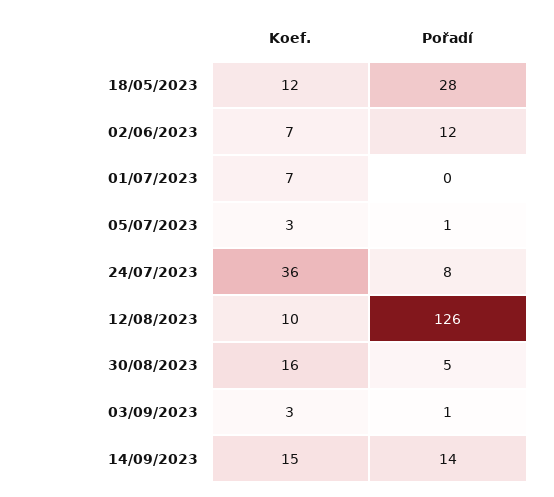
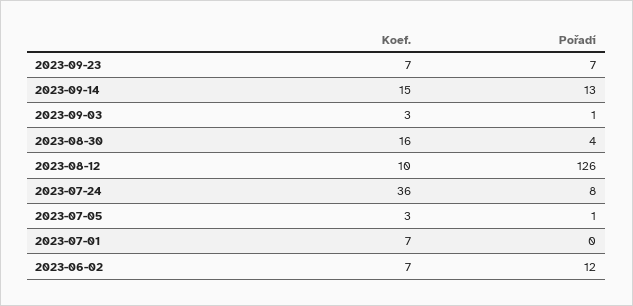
Koef., 18/05/2023: 12 -> none
Pořadí, 18/05/2023: 28 -> none
Pořadí, 30/08/2023: 5 -> 4
Pořadí, 14/09/2023: 14 -> 13
Koef., 2023-09-23: none -> 7
Pořadí, 2023-09-23: none -> 7

